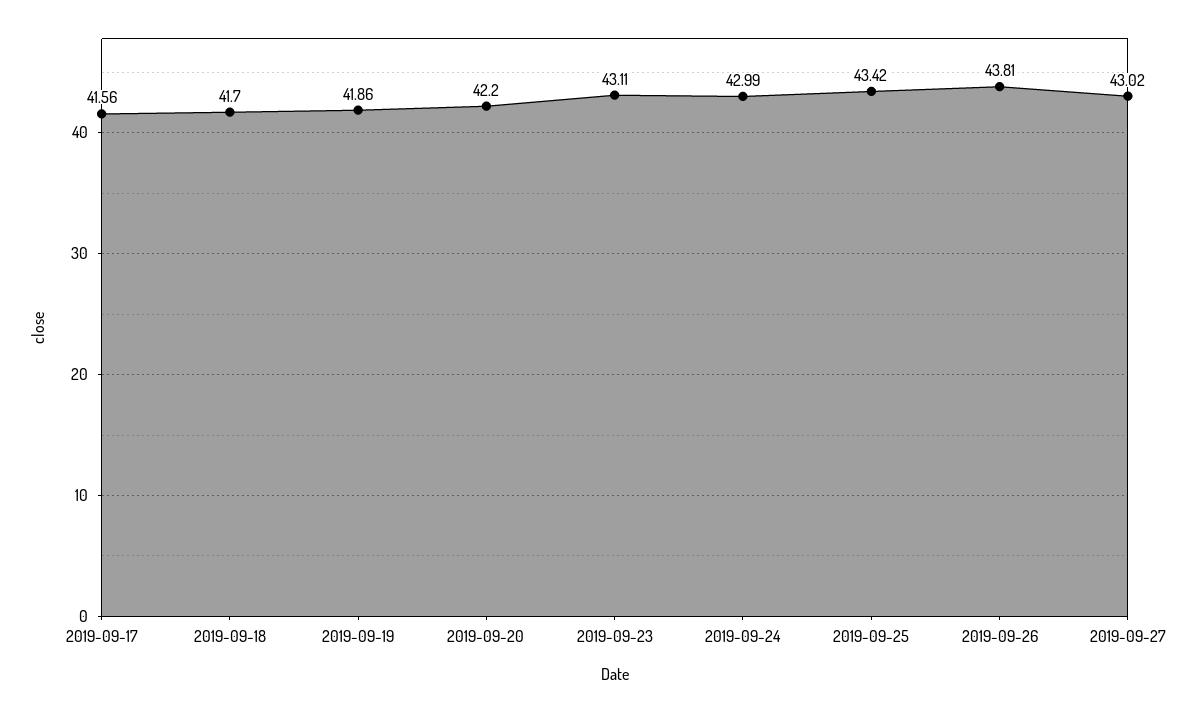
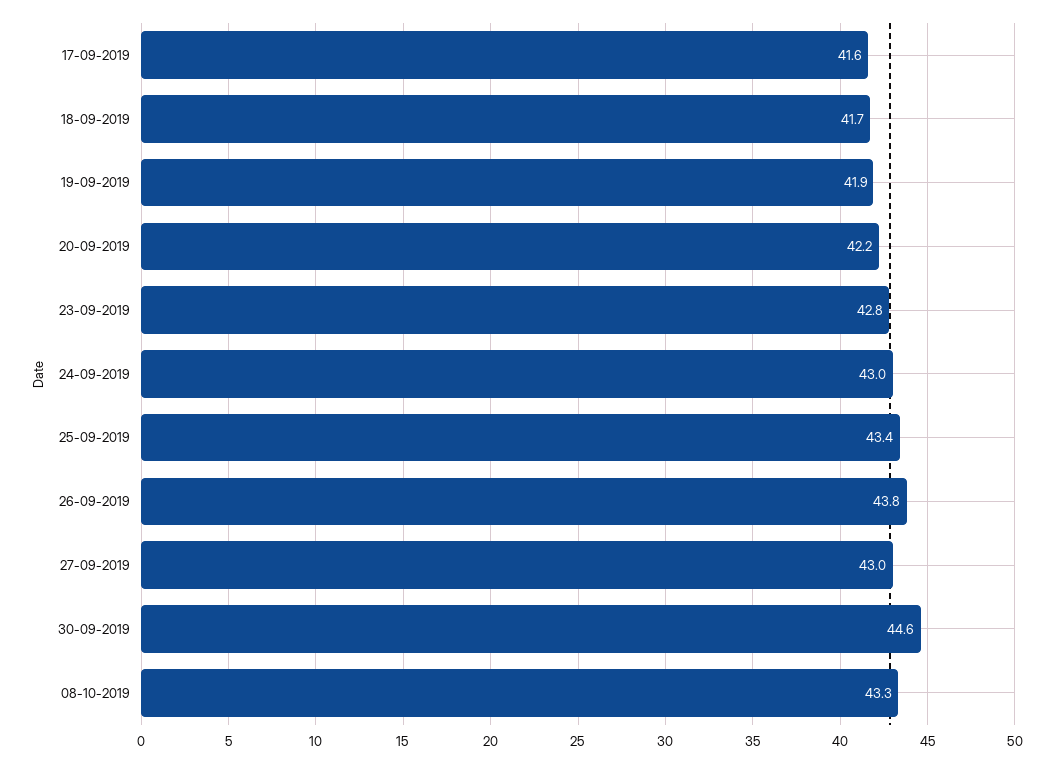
2019-09-23: 43.11 -> 42.8
30-09-2019: none -> 44.6
08-10-2019: none -> 43.3

